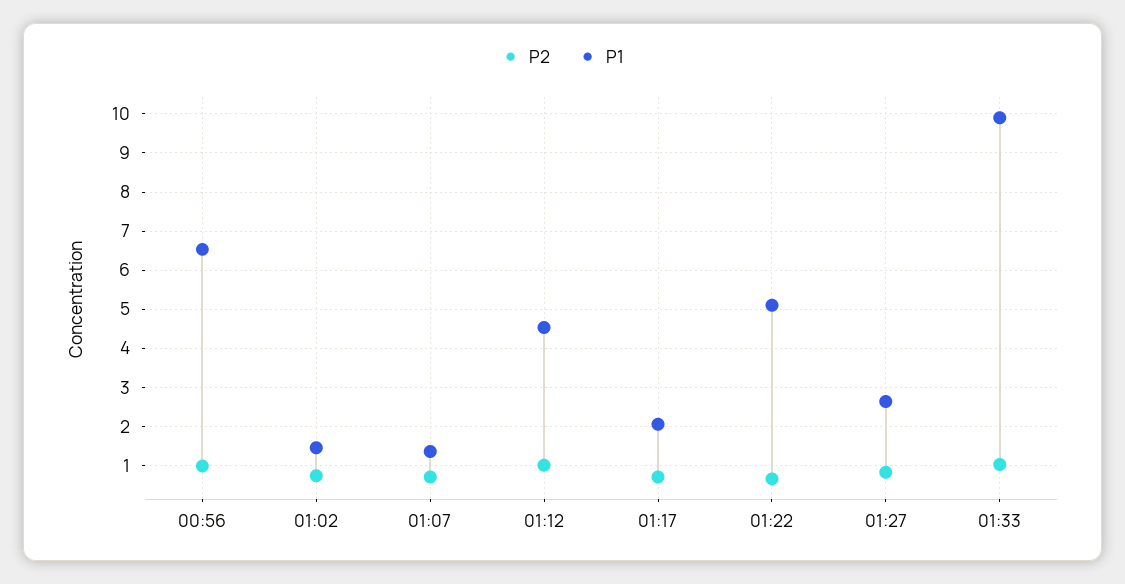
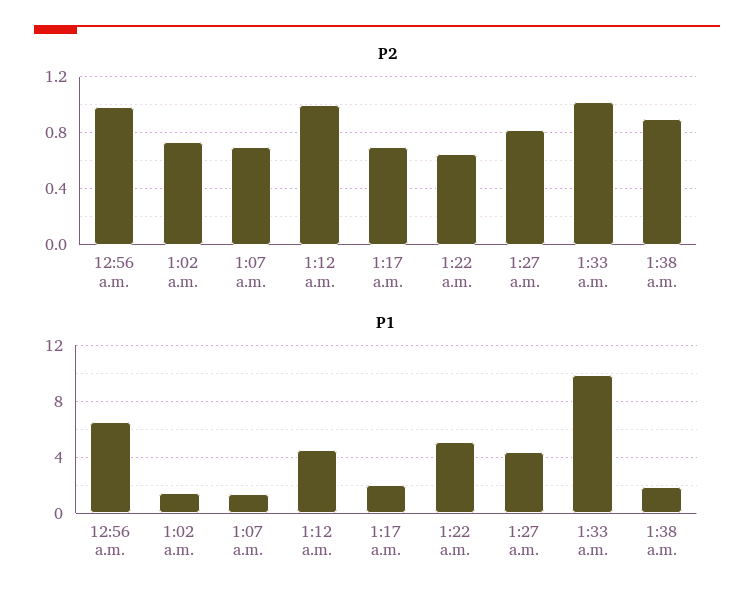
P1, 01:27: 2.6 -> 4.5
P2, 1:38 a.m.: none -> 0.9
P1, 1:38 a.m.: none -> 2

